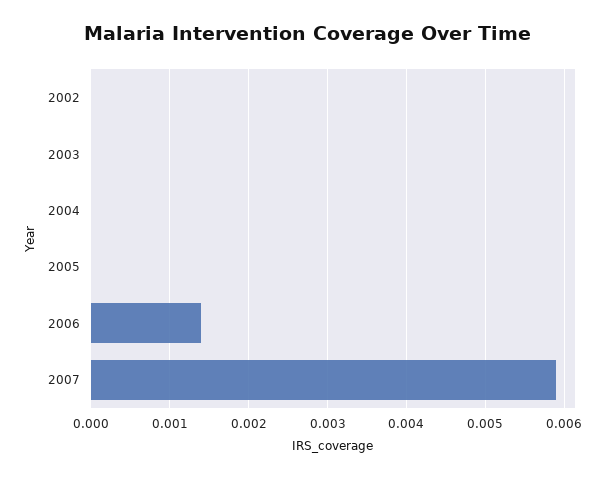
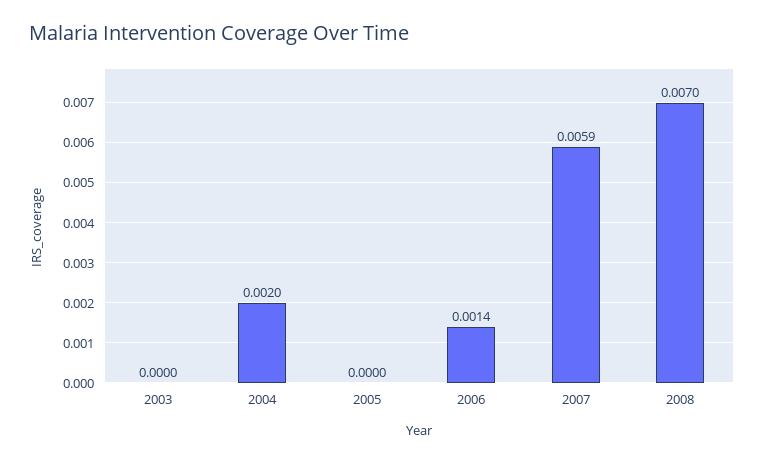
2002: 0 -> none
2004: 0 -> 0.002
2008: none -> 0.007

